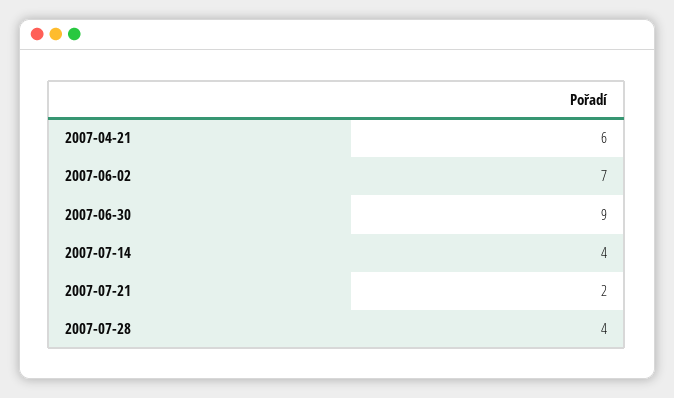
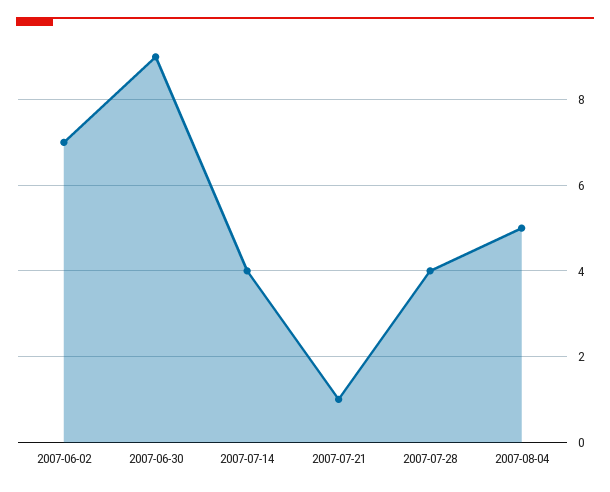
2007-04-21: 6 -> none
2007-07-21: 2 -> 1
2007-08-04: none -> 5

